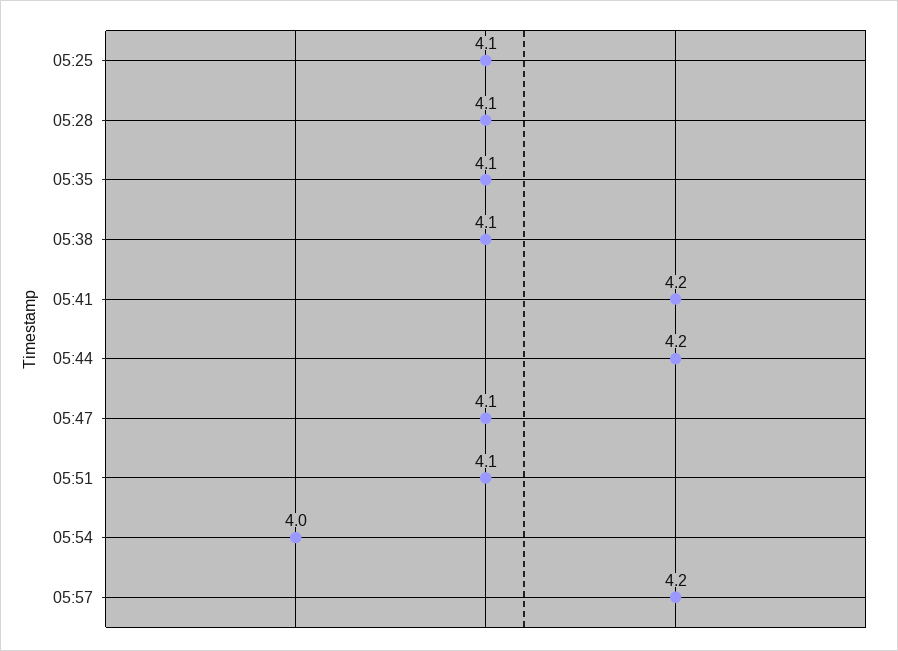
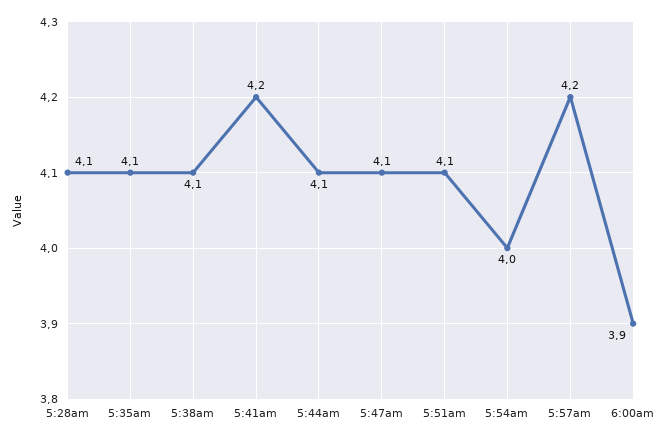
05:25: 4.1 -> none
05:44: 4.2 -> 4.1
6:00am: none -> 3.9

